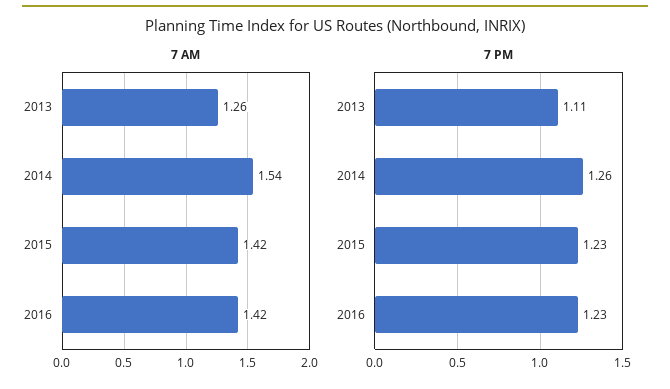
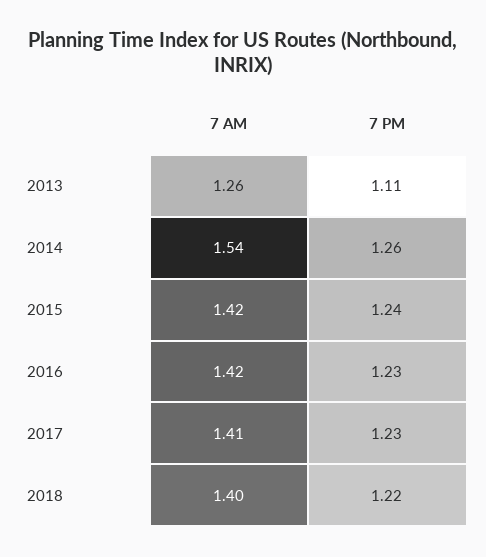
7 PM, 2015: 1.23 -> 1.24
7 AM, 2017: none -> 1.41
7 PM, 2017: none -> 1.23
7 AM, 2018: none -> 1.4
7 PM, 2018: none -> 1.22

